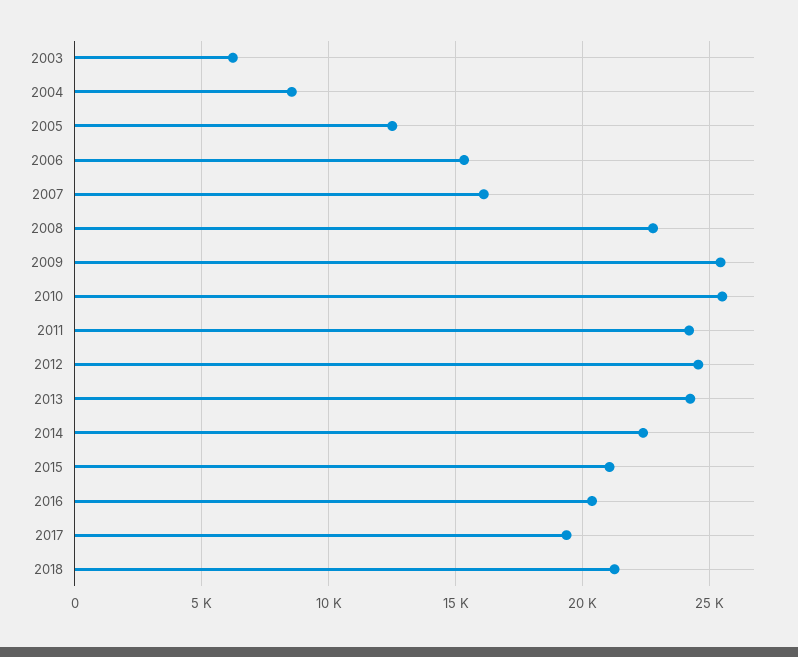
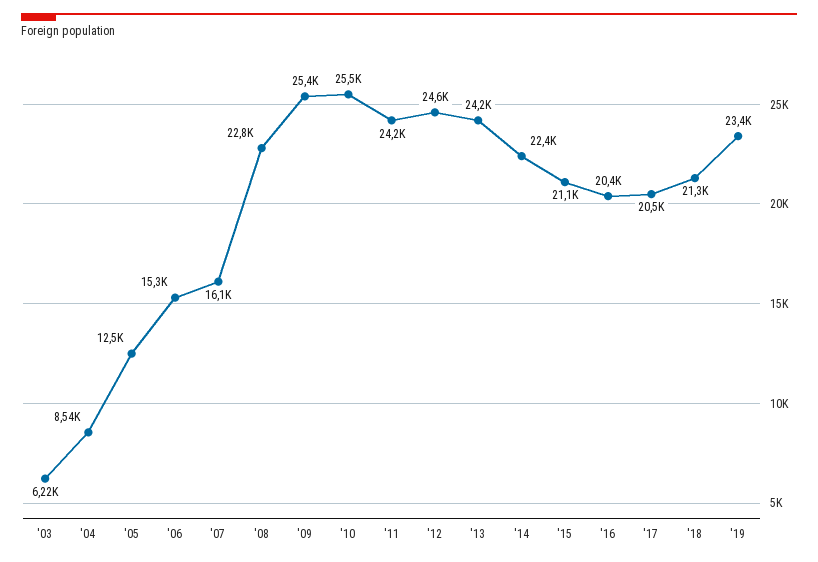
2017: 19500 -> 20500
'19: none -> 23400

